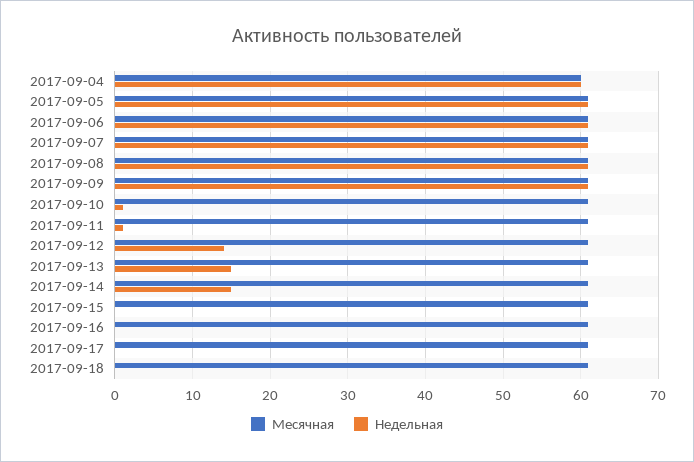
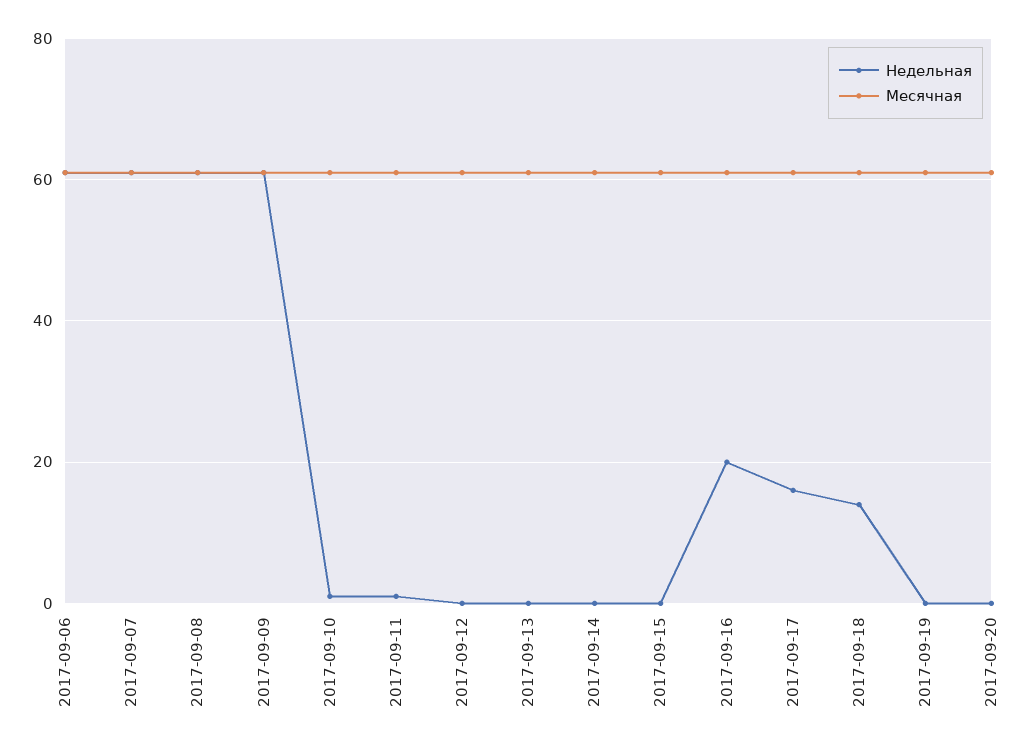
Месячная, 2017-09-04: 60 -> none
Недельная, 2017-09-04: 60 -> none
Месячная, 2017-09-05: 61 -> none
Недельная, 2017-09-05: 61 -> none
Недельная, 2017-09-12: 14 -> 0
Недельная, 2017-09-13: 15 -> 0
Недельная, 2017-09-14: 15 -> 0
Недельная, 2017-09-16: 0 -> 20
Недельная, 2017-09-17: 0 -> 15
Недельная, 2017-09-18: 0 -> 15
Недельная, 2017-09-19: none -> 0
Месячная, 2017-09-19: none -> 60
Недельная, 2017-09-20: none -> 0
Месячная, 2017-09-20: none -> 60

